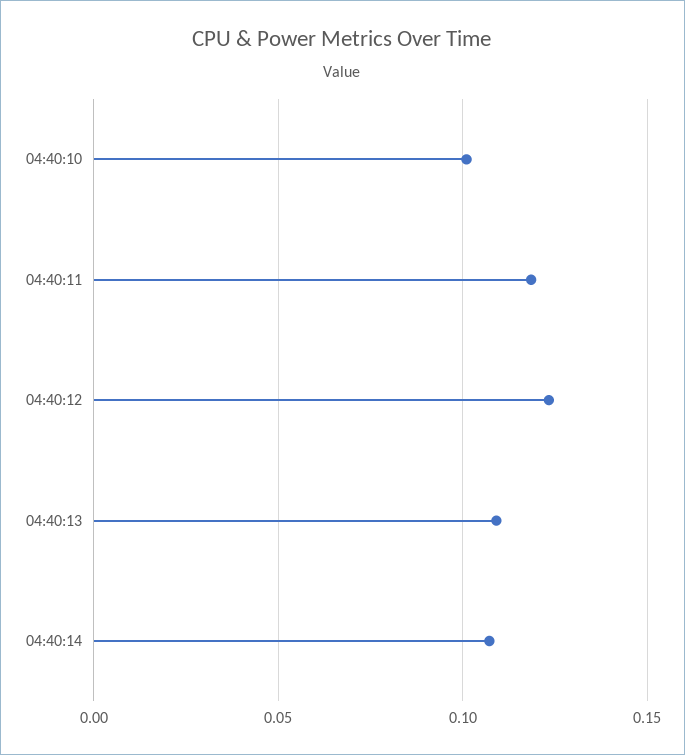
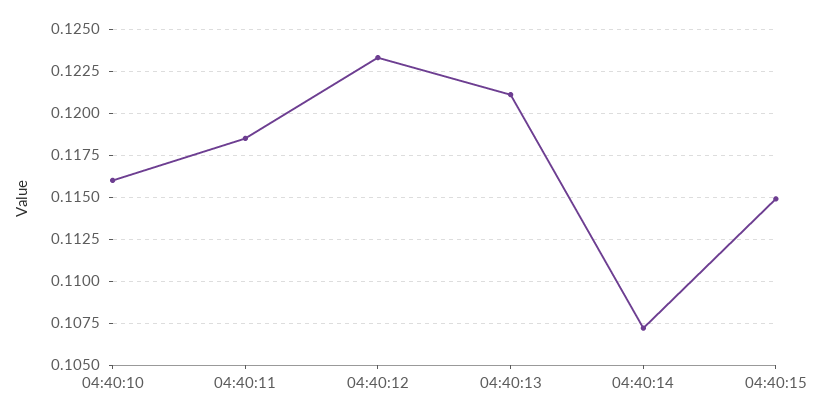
04:40:10: 0.1 -> 0.116
04:40:13: 0.11 -> 0.121
04:40:15: none -> 0.115

